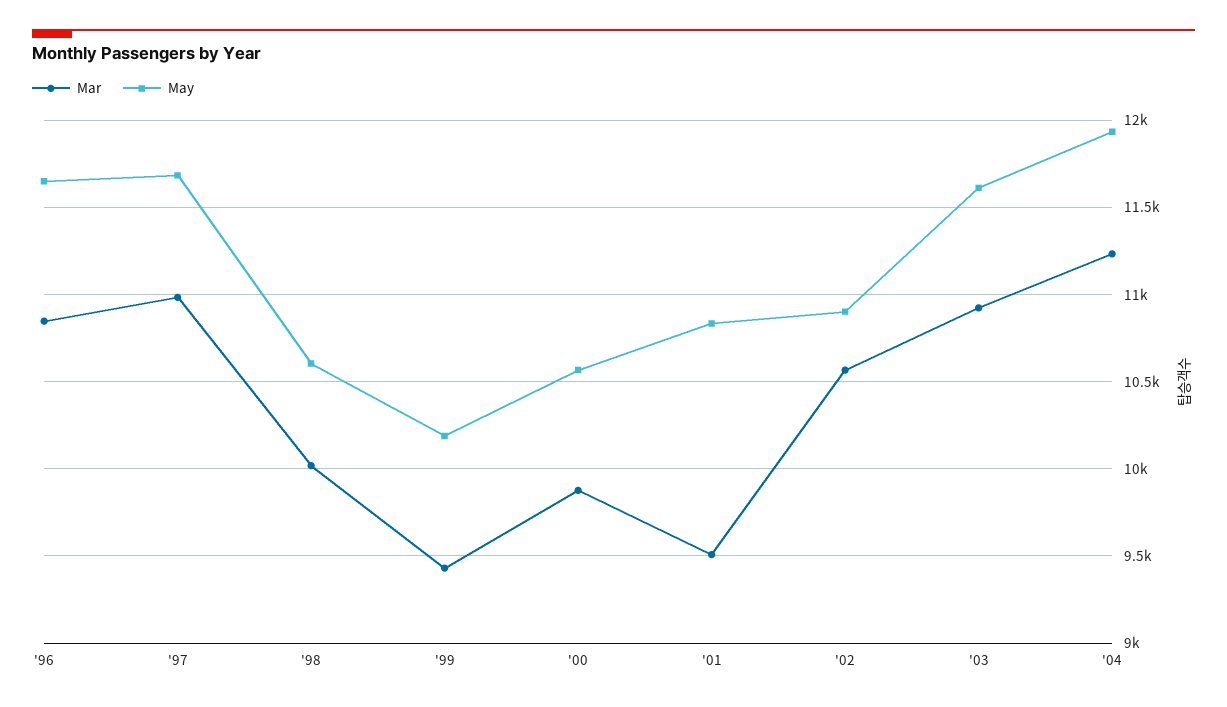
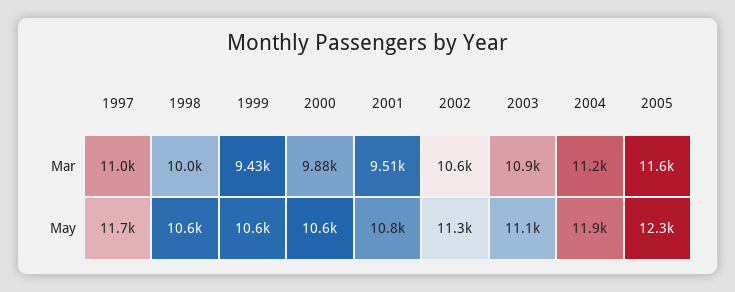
Mar, '96: 10850 -> none
May, '96: 11650 -> none
May, '99: 10200 -> 10600
May, '02: 10900 -> 11300
May, '03: 11600 -> 11100
Mar, 2005: none -> 11600
May, 2005: none -> 12300

